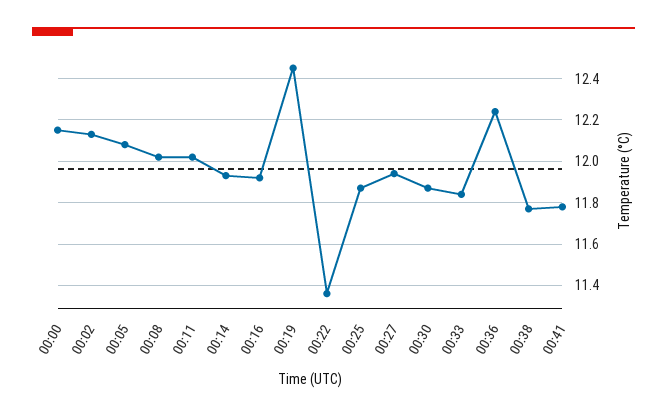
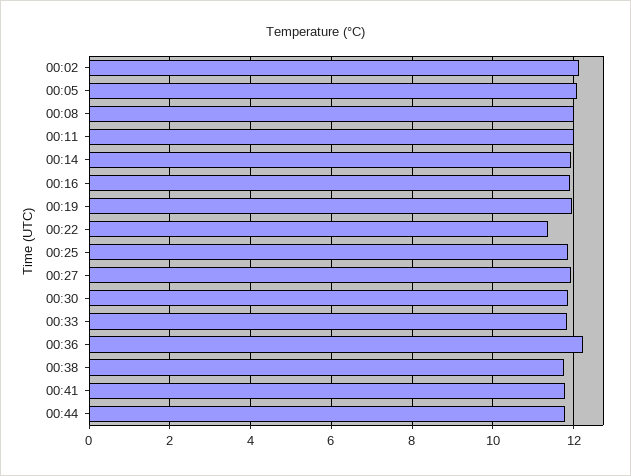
00:00: 12.15 -> none
00:19: 12.45 -> 12
00:44: none -> 11.8

